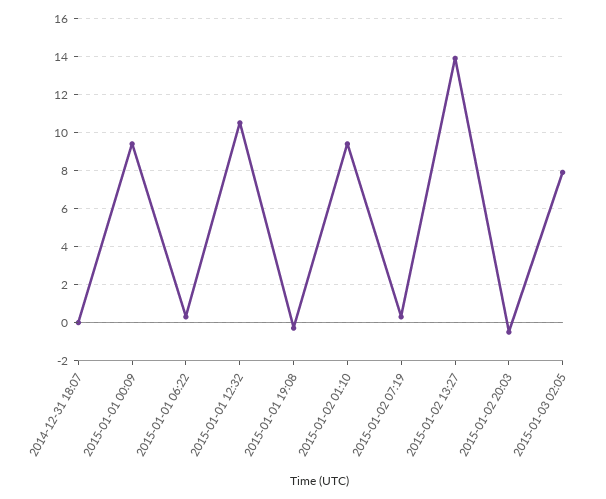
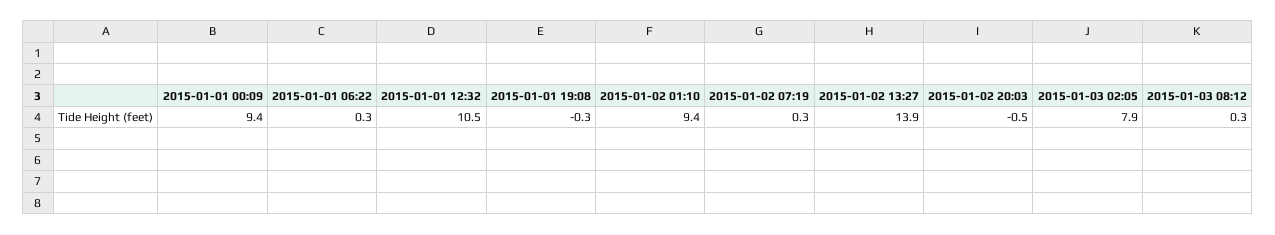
2014-12-31 18:07: 0 -> none
2015-01-03 08:12: none -> 0.3

